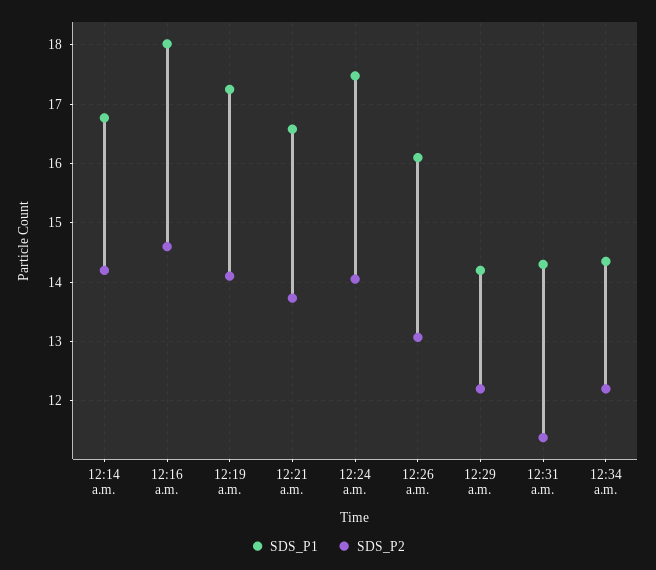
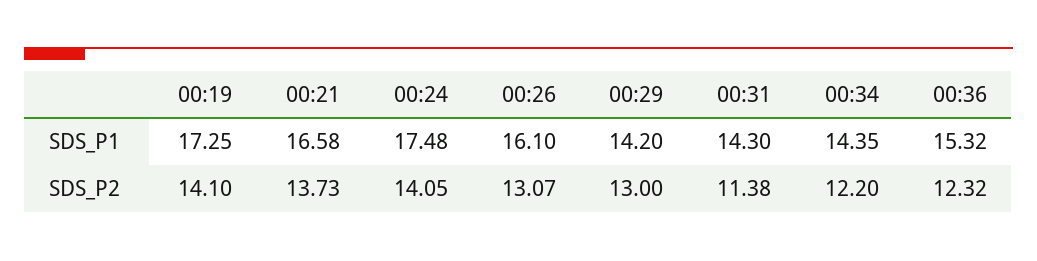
SDS_P1, 12:14 a.m.: 16.8 -> none
SDS_P2, 12:14 a.m.: 14.2 -> none
SDS_P1, 12:16 a.m.: 18 -> none
SDS_P2, 12:16 a.m.: 14.6 -> none
SDS_P2, 12:29 a.m.: 12.2 -> 13
SDS_P1, 00:36: none -> 15.32
SDS_P2, 00:36: none -> 12.32

